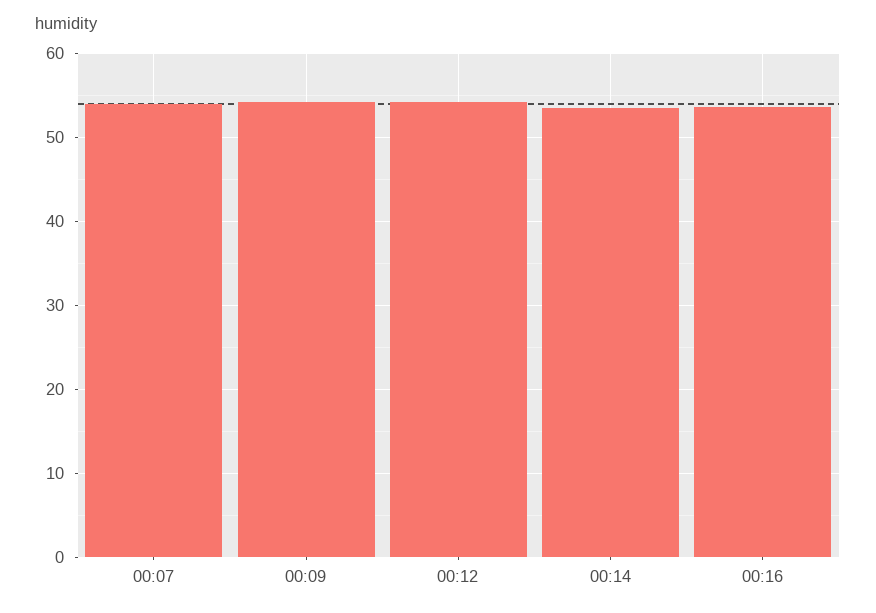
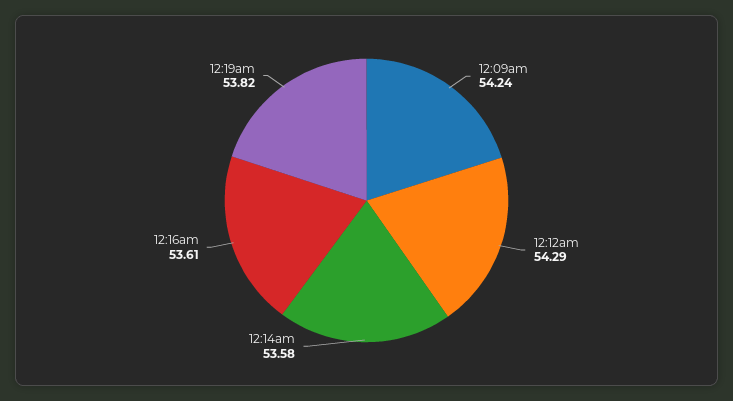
00:07: 54 -> none
12:19am: none -> 53.82

